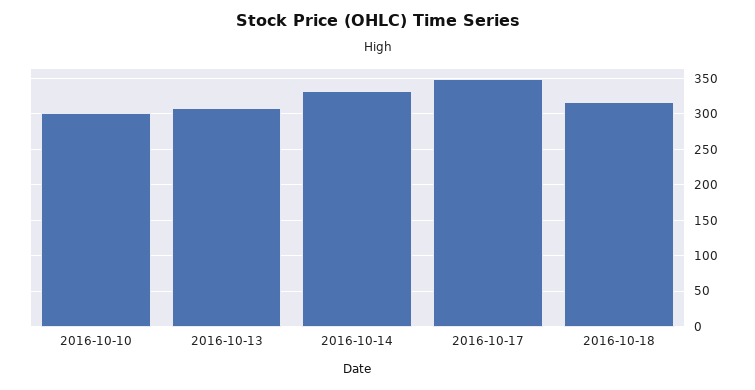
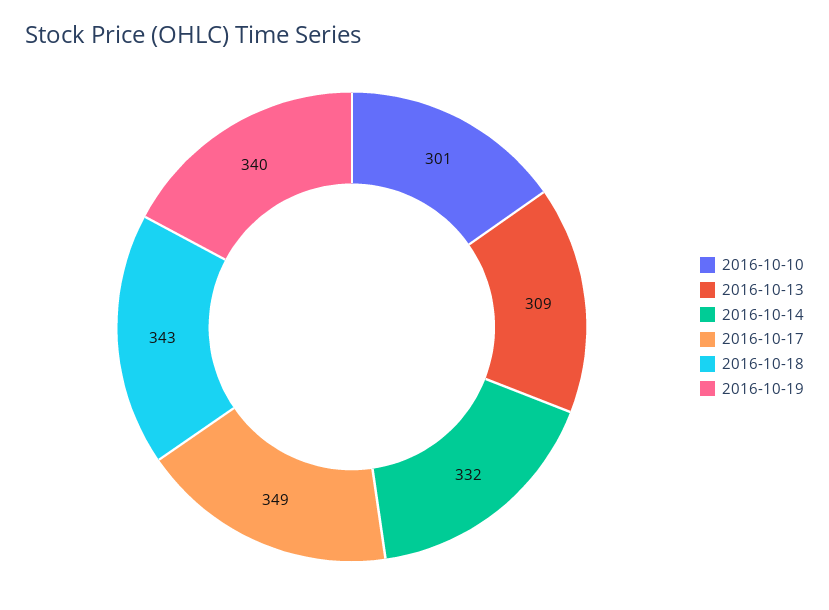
2016-10-18: 320 -> 343
2016-10-19: none -> 340

